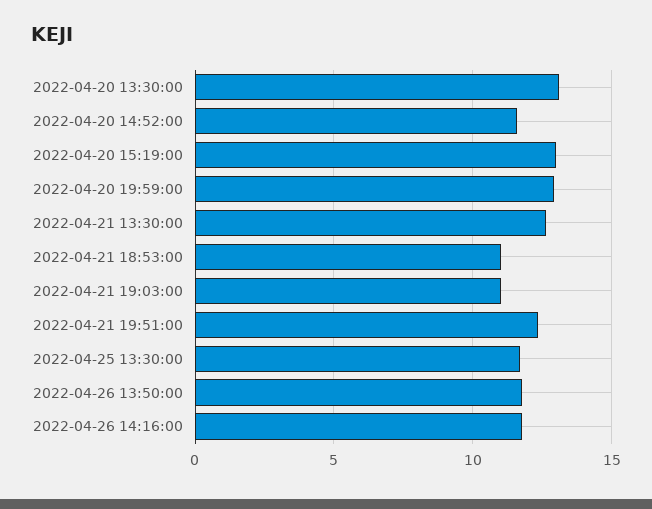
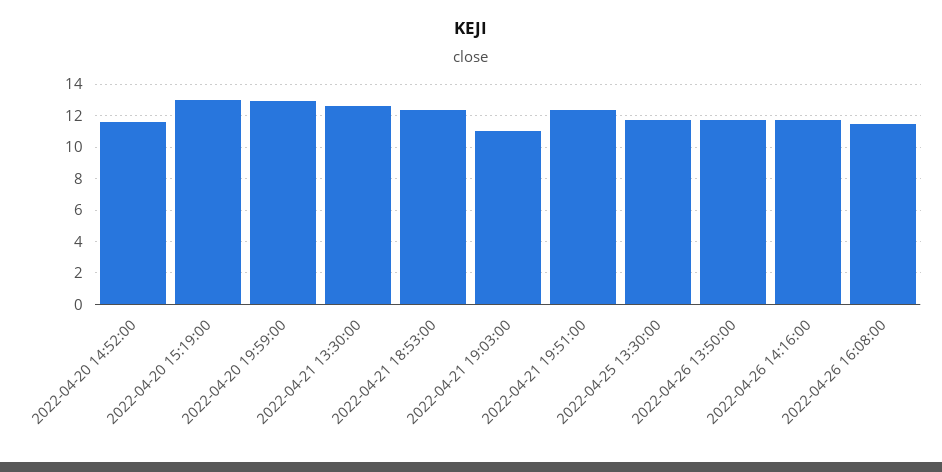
2022-04-20 13:30:00: 13 -> none
2022-04-21 18:53:00: 11 -> 12.5
2022-04-26 16:08:00: none -> 11.5

